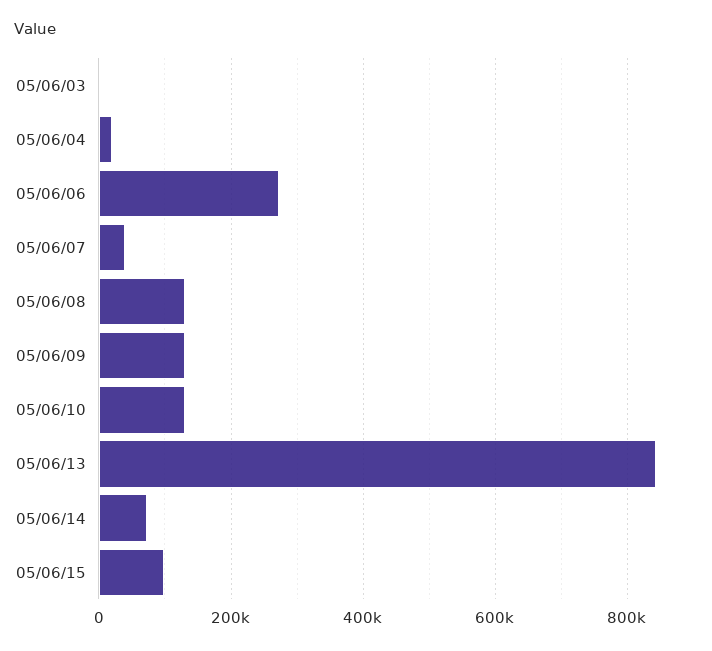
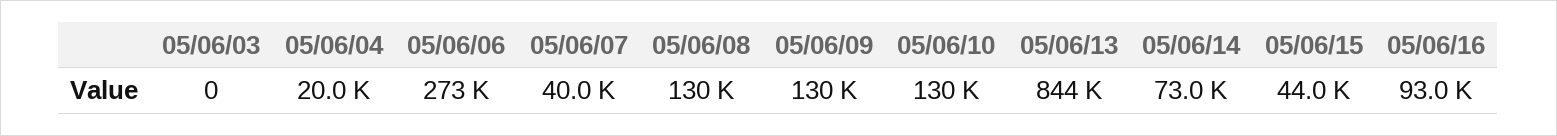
05/06/15: 100000 -> 44000
05/06/16: none -> 93000

